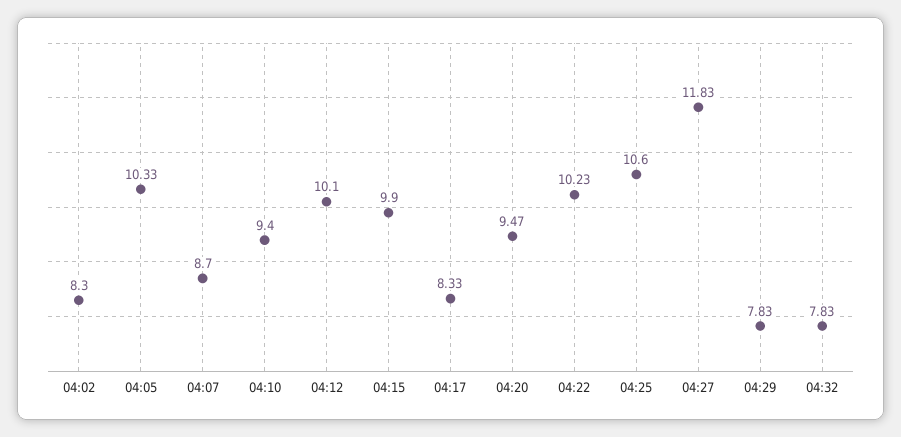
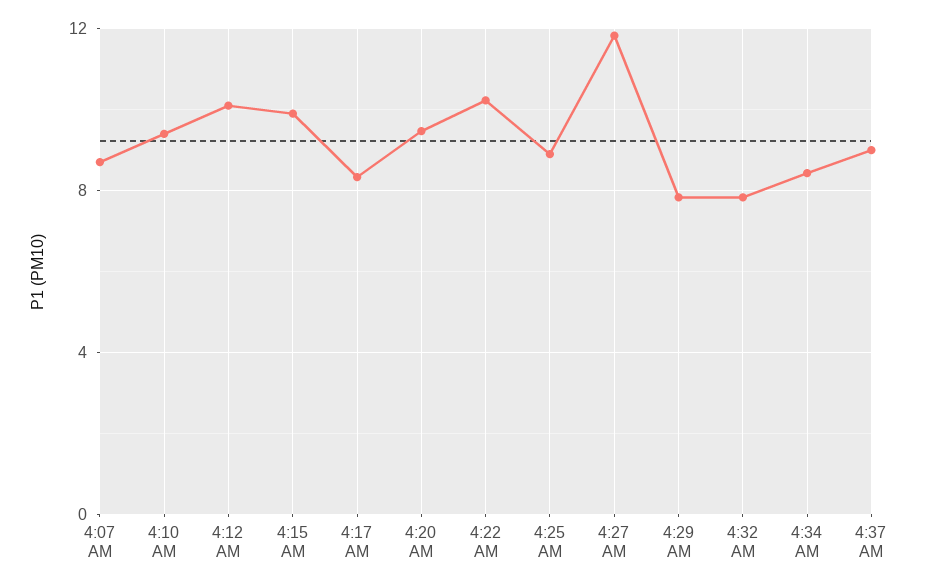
04:02: 8.3 -> none
04:05: 10.33 -> none
04:25: 10.6 -> 9
4:34 AM: none -> 8.5
4:37 AM: none -> 9

